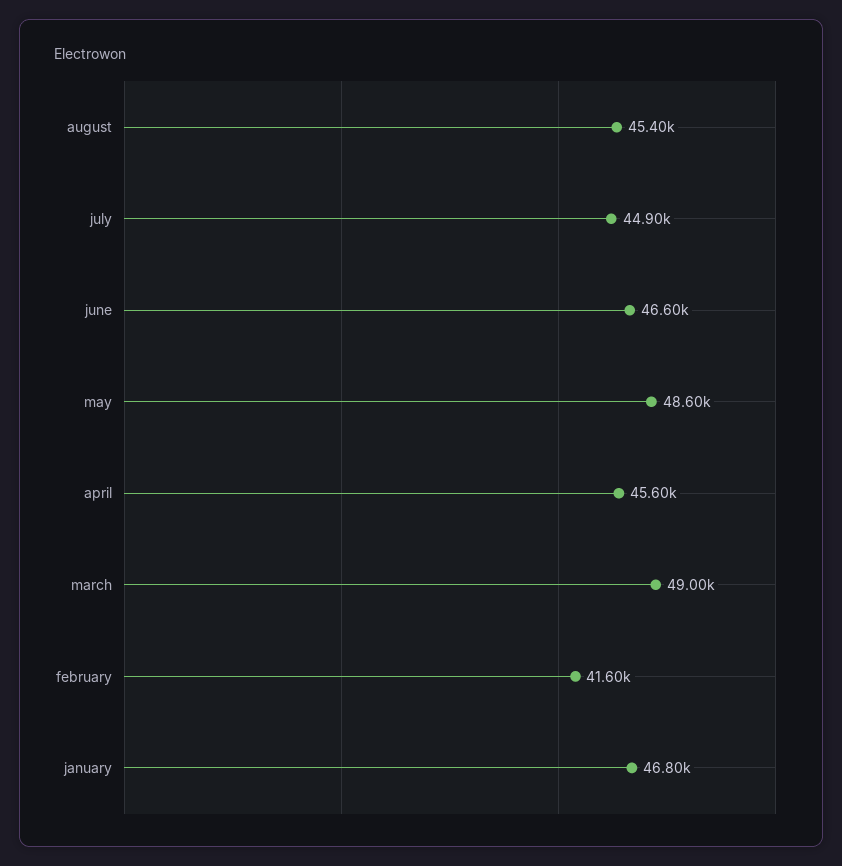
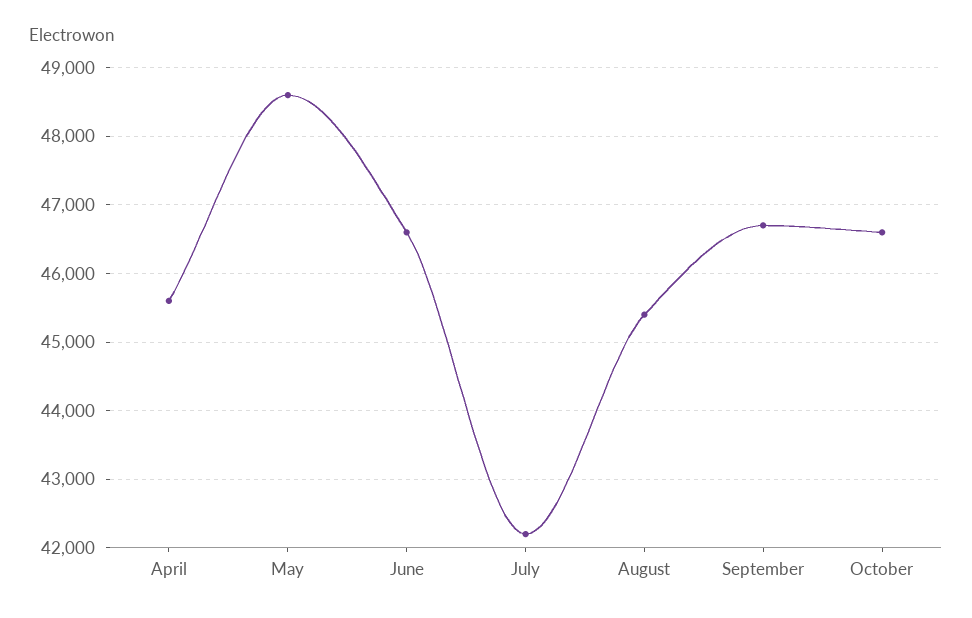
july: 44900 -> 42200
march: 49000 -> none
february: 41600 -> none
january: 46800 -> none
September: none -> 46700
October: none -> 46600

